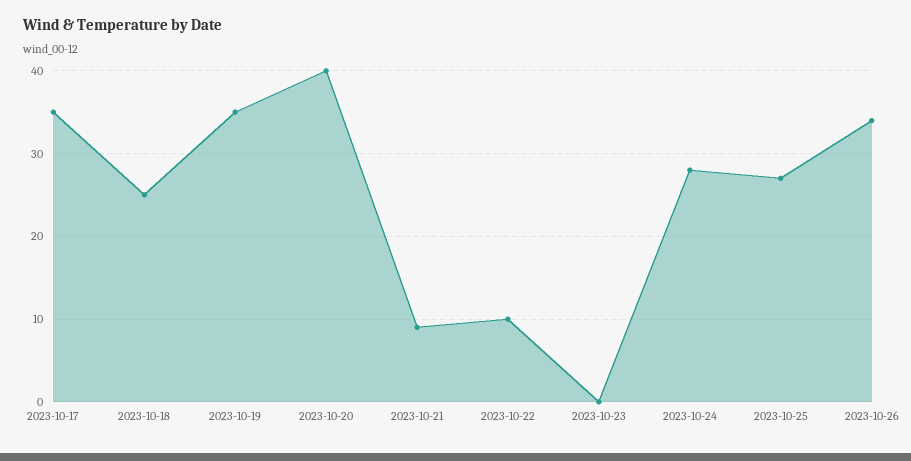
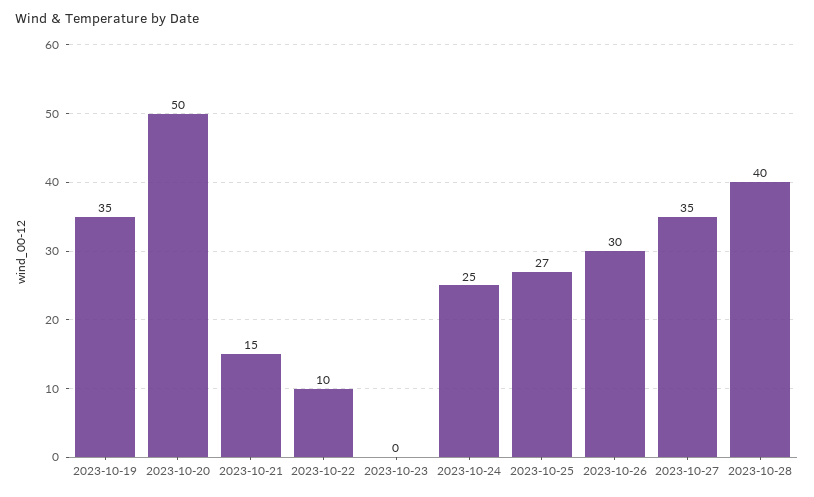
2023-10-17: 35 -> none
2023-10-18: 25 -> none
2023-10-20: 40 -> 50
2023-10-21: 9 -> 15
2023-10-24: 28 -> 25
2023-10-26: 34 -> 30
2023-10-27: none -> 35
2023-10-28: none -> 40

